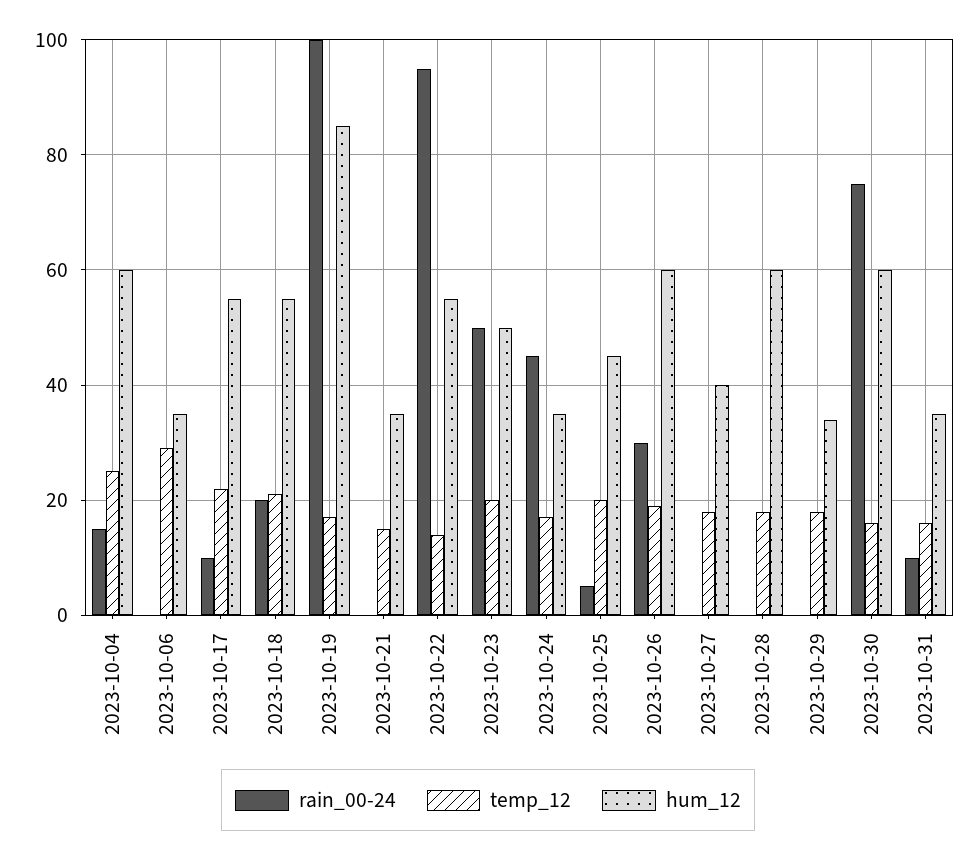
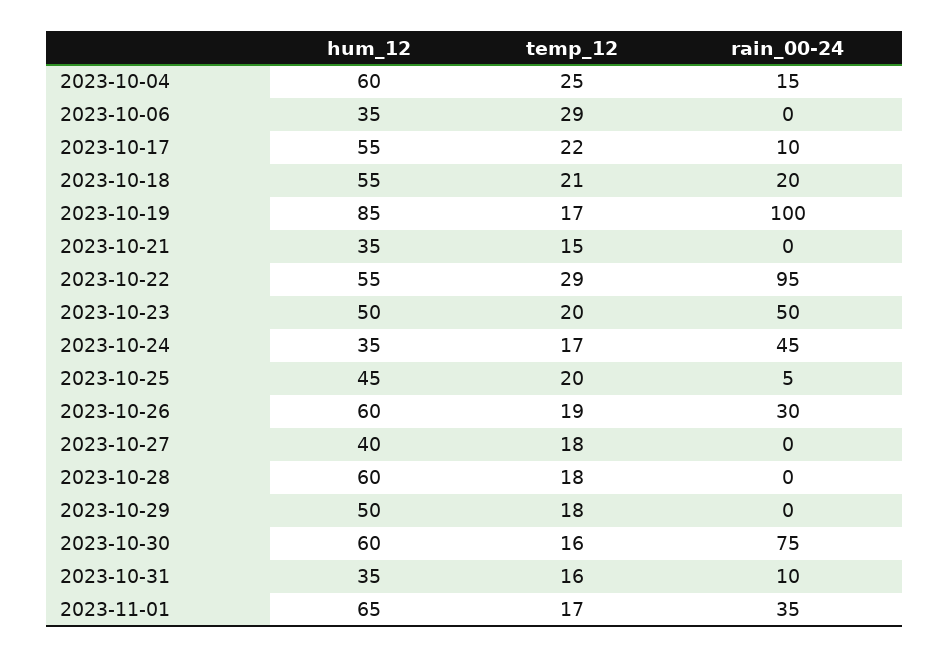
temp_12, 2023-10-22: 15 -> 29
hum_12, 2023-10-29: 35 -> 50
hum_12, 2023-11-01: none -> 65
temp_12, 2023-11-01: none -> 17
rain_00-24, 2023-11-01: none -> 35

